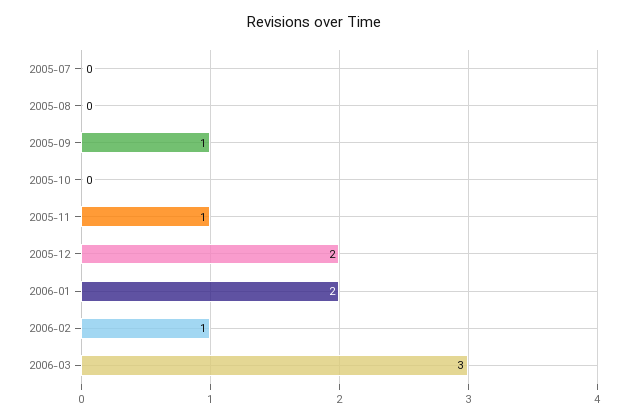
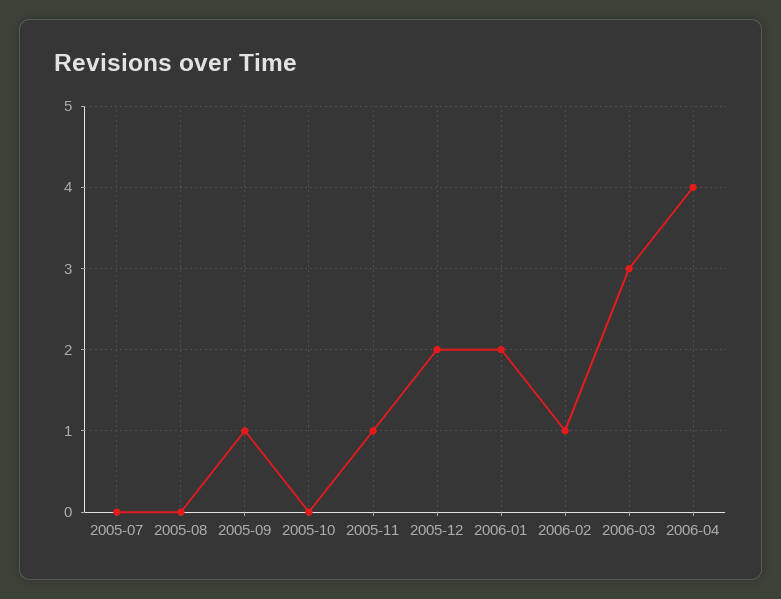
2006-04: none -> 4

